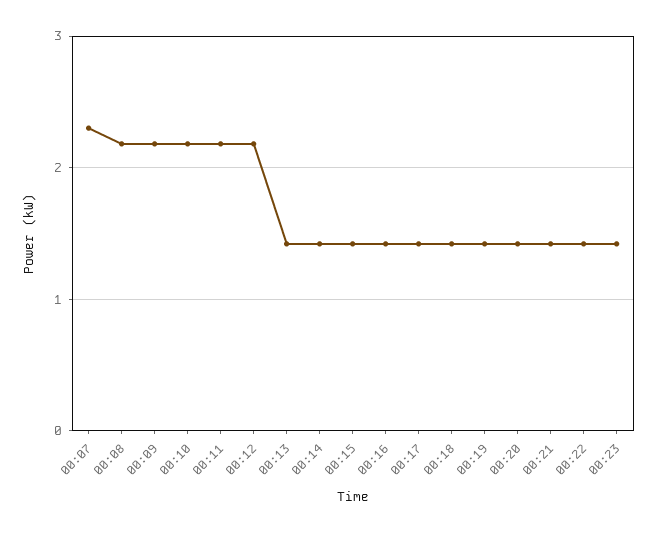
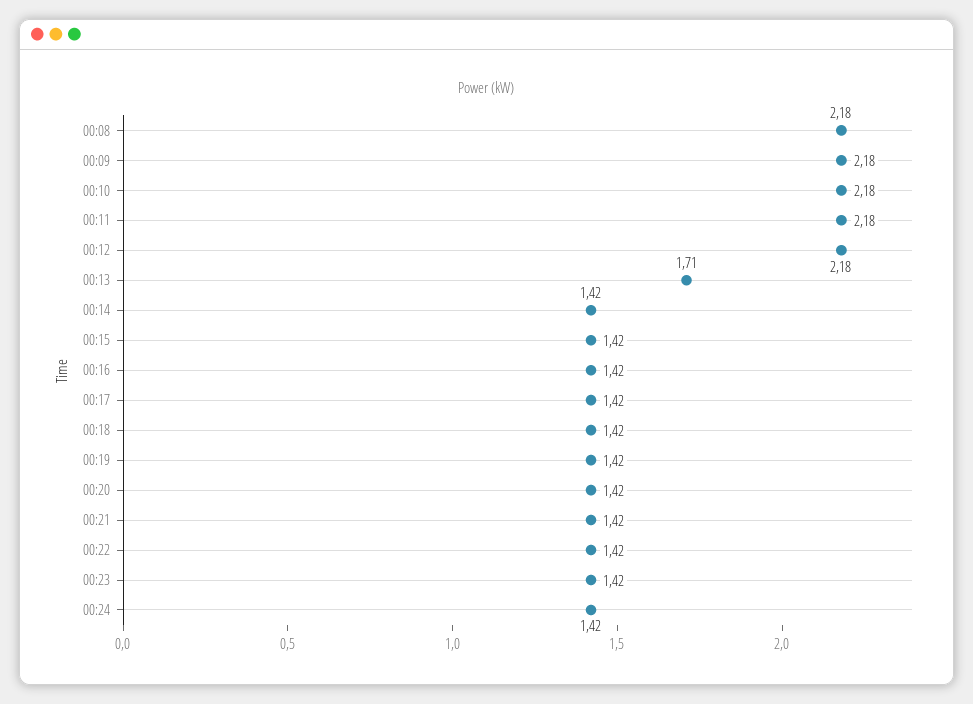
00:07: 2.3 -> none
00:13: 1.4 -> 1.71
00:24: none -> 1.42

